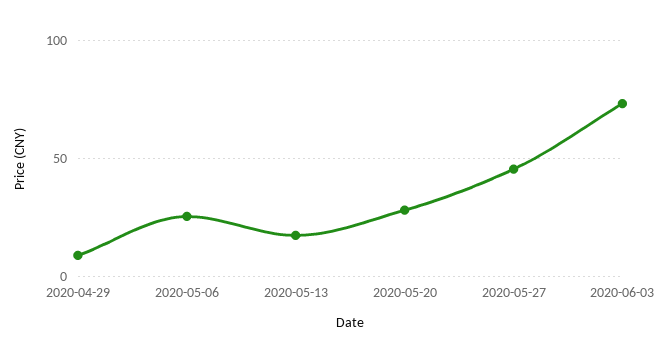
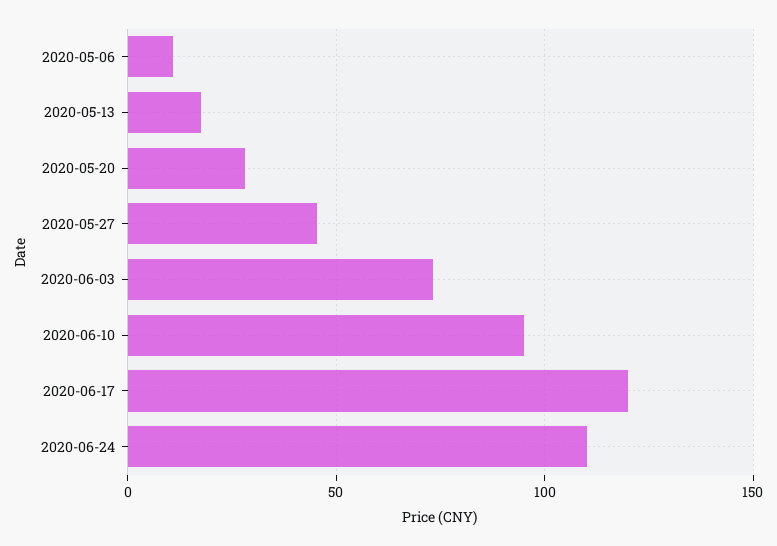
2020-04-29: 10 -> none
2020-05-06: 25 -> 10
2020-06-10: none -> 95
2020-06-17: none -> 120
2020-06-24: none -> 110

